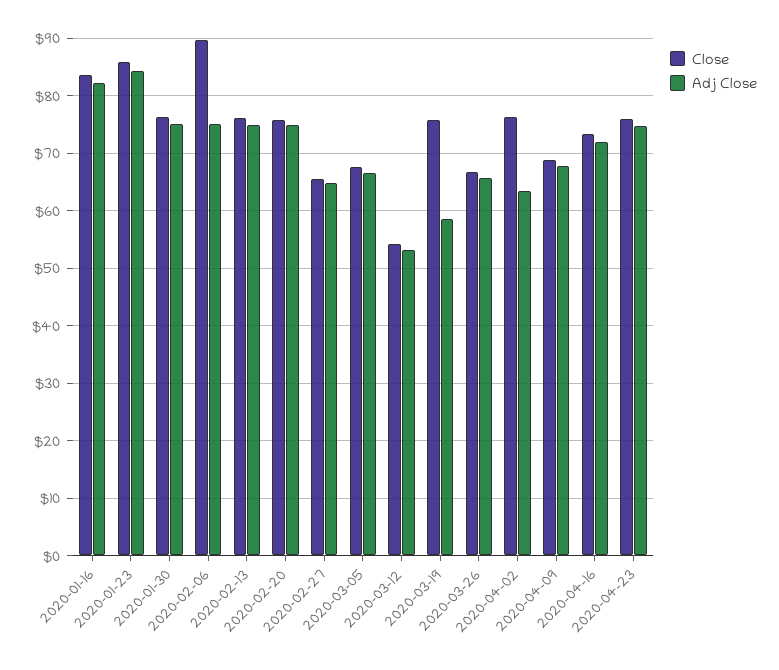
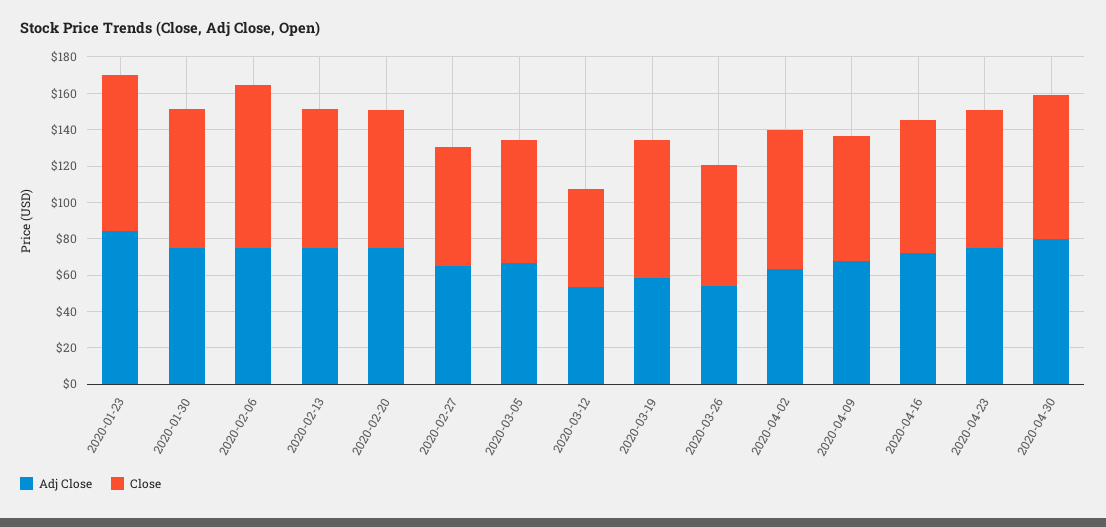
Close, 2020-01-16: 84 -> none
Adj Close, 2020-01-16: 82 -> none
Adj Close, 2020-03-26: 66 -> 55
Adj Close, 2020-04-30: none -> 80
Close, 2020-04-30: none -> 80

